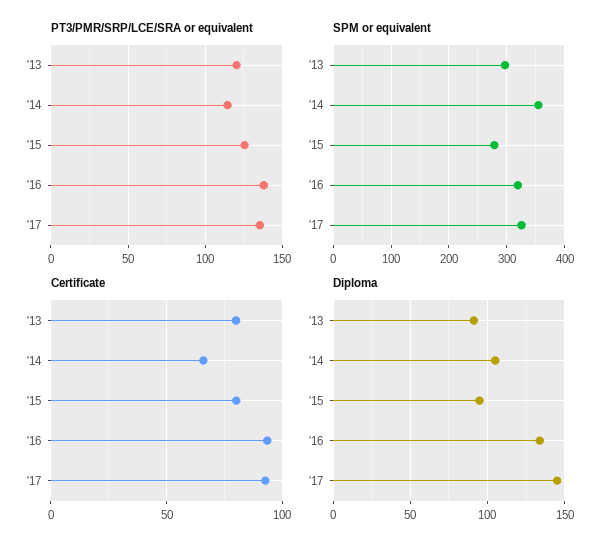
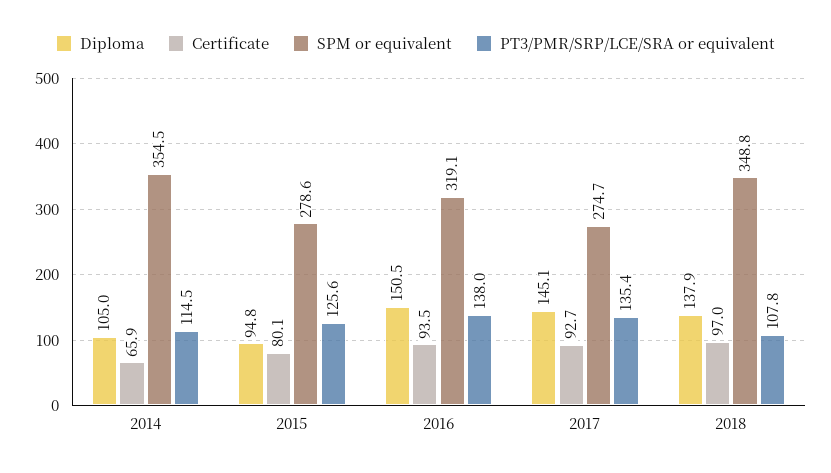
PT3/PMR/SRP/LCE/SRA or equivalent, '13: 120 -> none
SPM or equivalent, '13: 300 -> none
SPM or equivalent, '17: 320 -> 274.7
Certificate, '13: 80 -> none
Diploma, '13: 90 -> none
Diploma, '16: 135 -> 150.5
Diploma, 2018: none -> 137.9
Certificate, 2018: none -> 97
SPM or equivalent, 2018: none -> 348.8
PT3/PMR/SRP/LCE/SRA or equivalent, 2018: none -> 107.8

